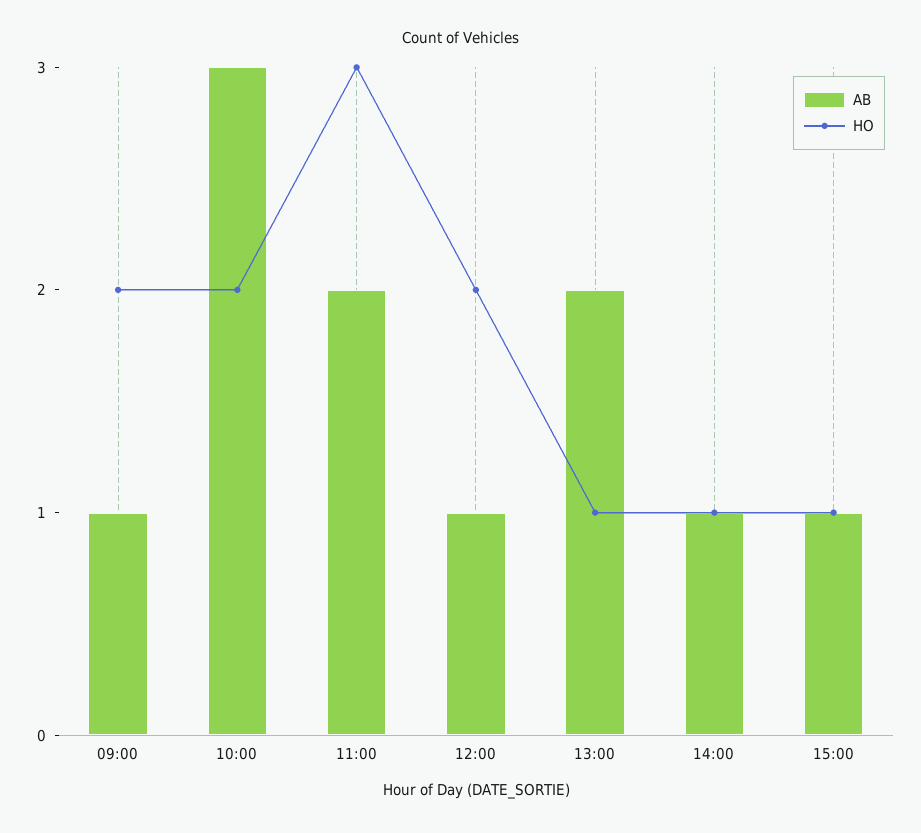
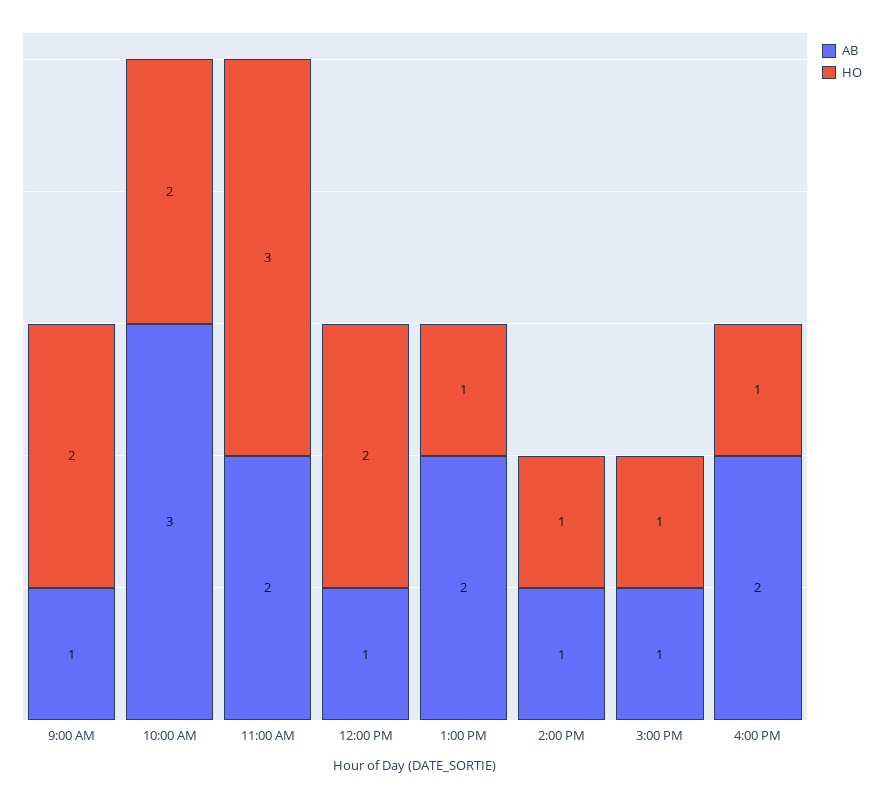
AB, 4:00 PM: none -> 2
HO, 4:00 PM: none -> 1

